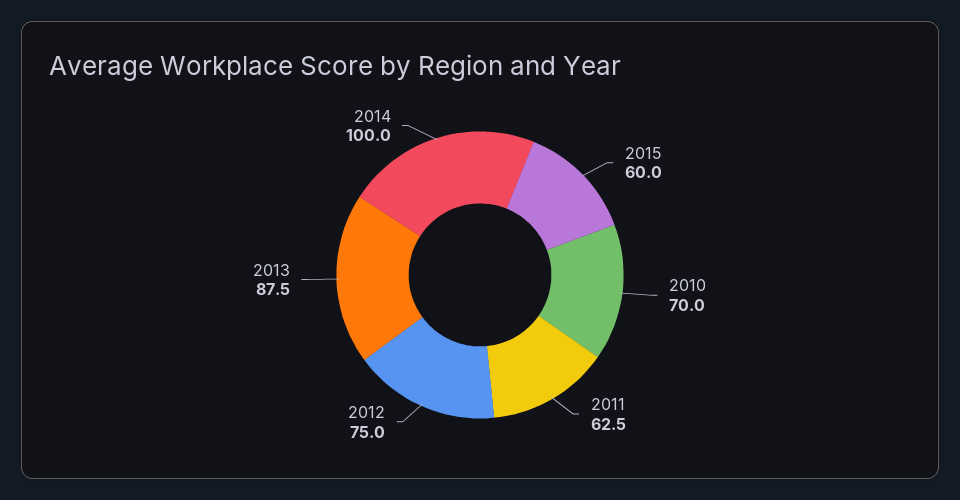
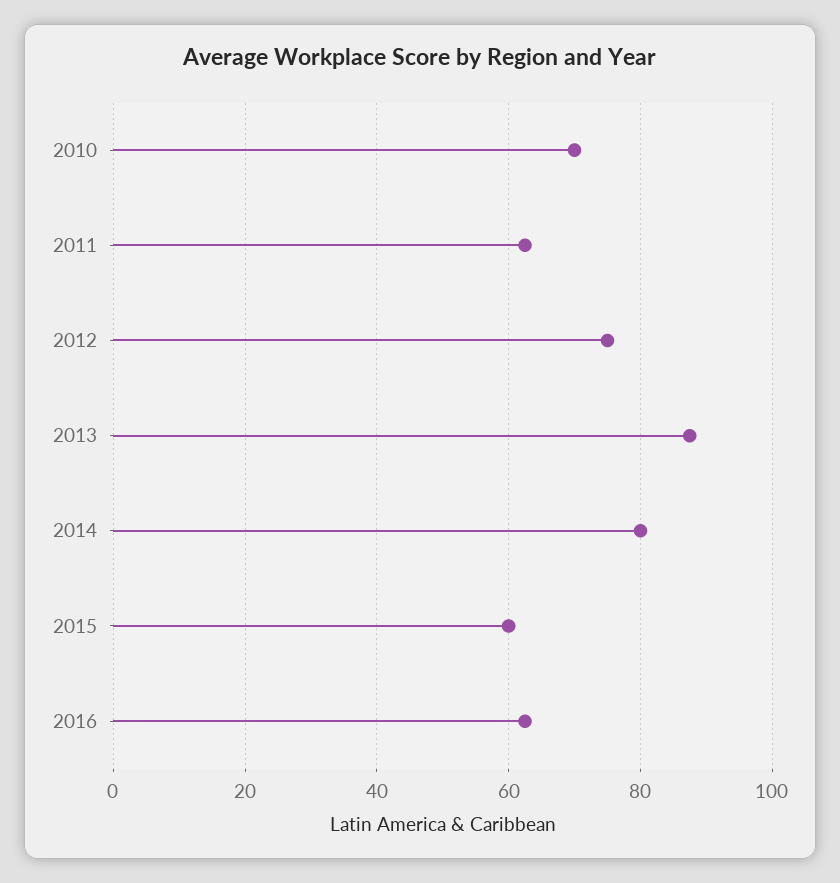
2014: 100 -> 80
2016: none -> 62

